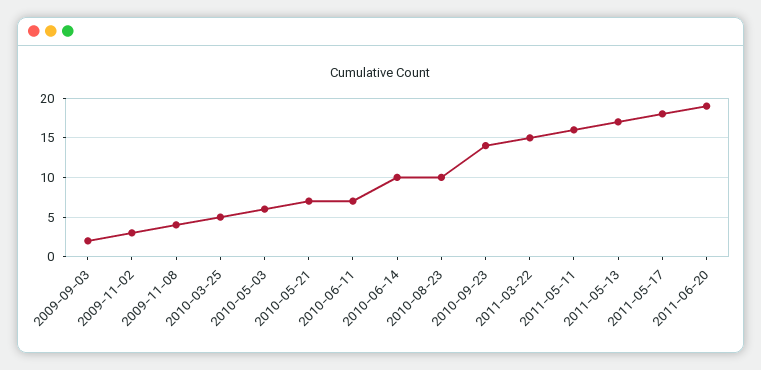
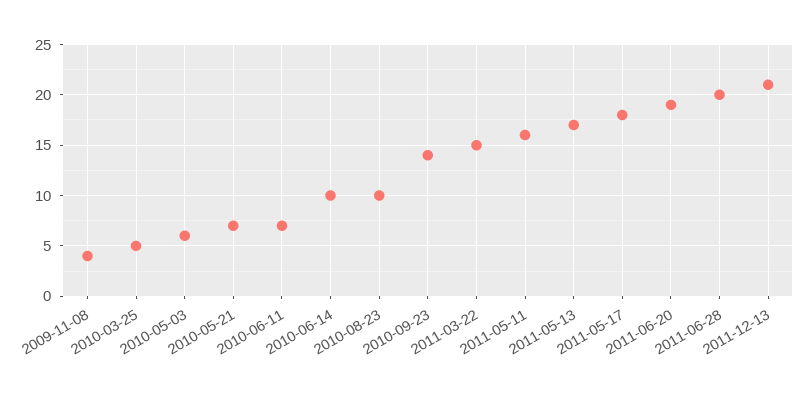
2009-09-03: 2 -> none
2009-11-02: 3 -> none
2011-06-28: none -> 20
2011-12-13: none -> 21

